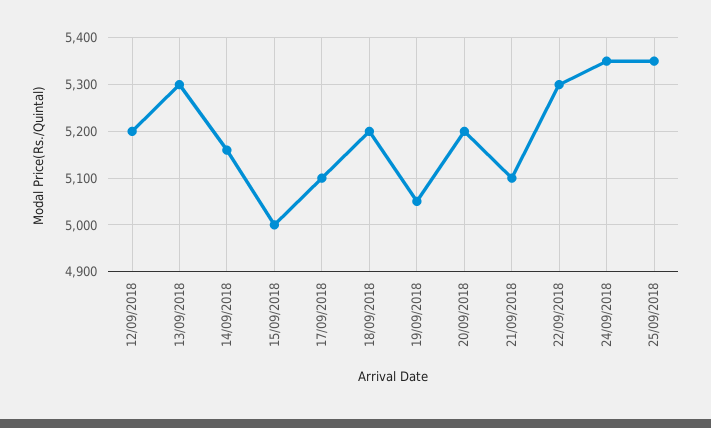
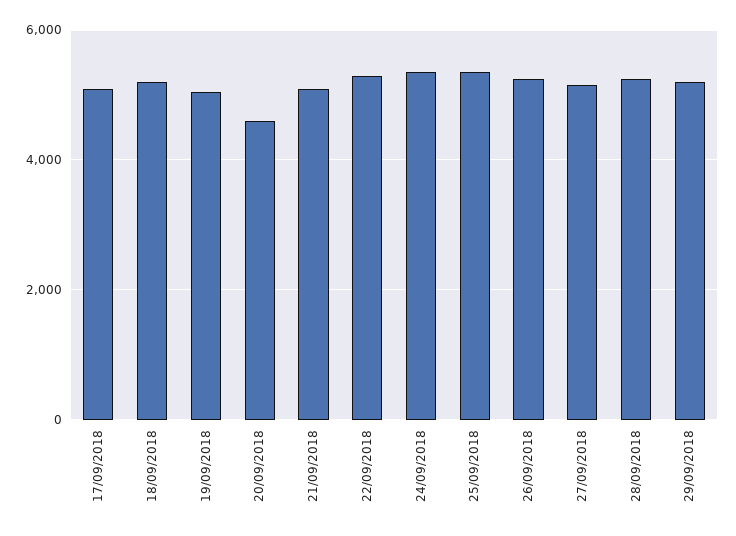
12/09/2018: 5200 -> none
13/09/2018: 5300 -> none
14/09/2018: 5160 -> none
15/09/2018: 5000 -> none
20/09/2018: 5200 -> 4600
26/09/2018: none -> 5200
27/09/2018: none -> 5200
28/09/2018: none -> 5200
29/09/2018: none -> 5200

